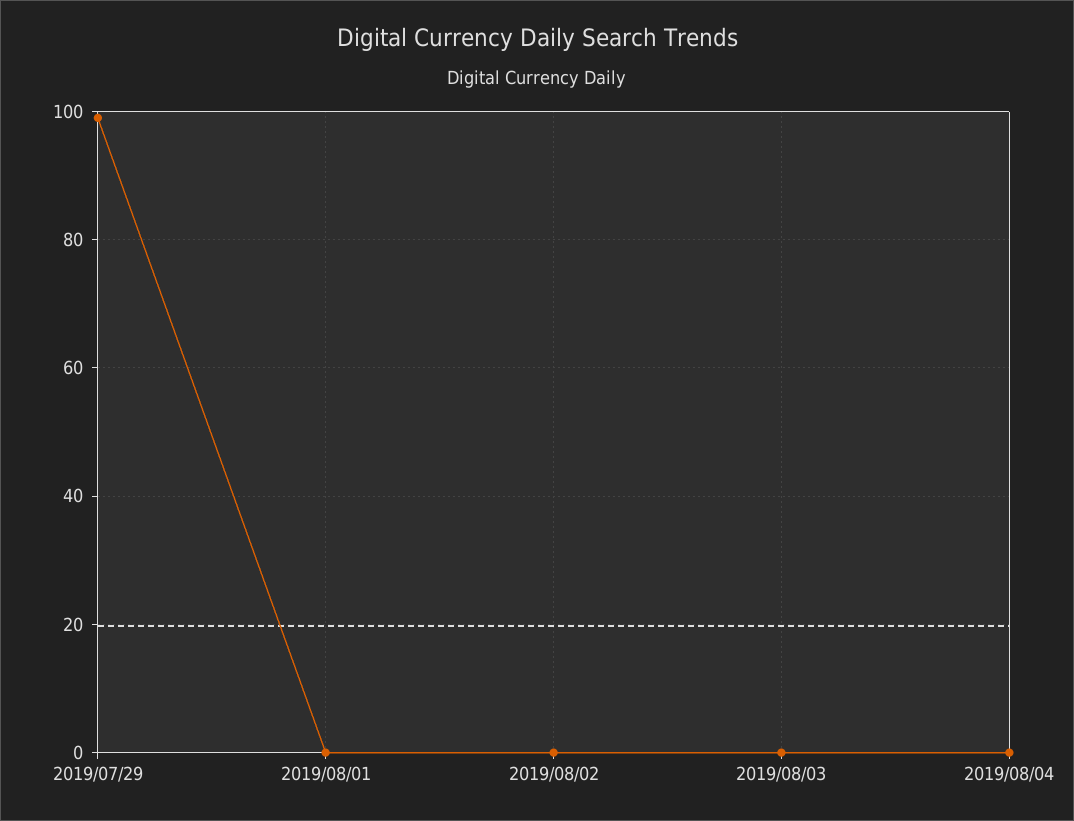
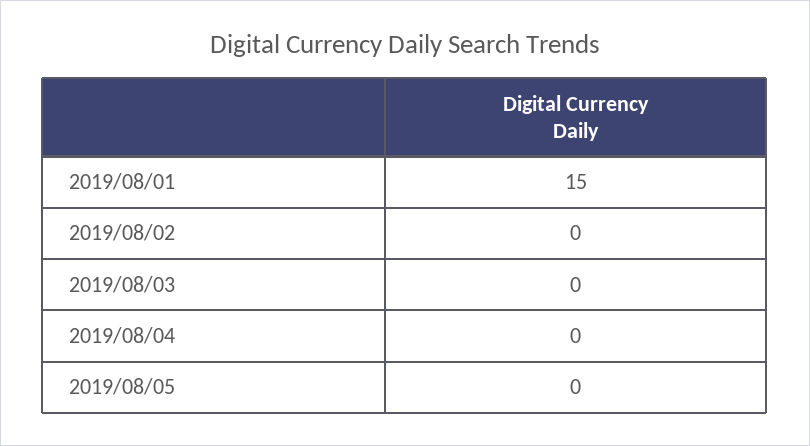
2019/07/29: 100 -> none
2019/08/01: 0 -> 15
2019/08/05: none -> 0

